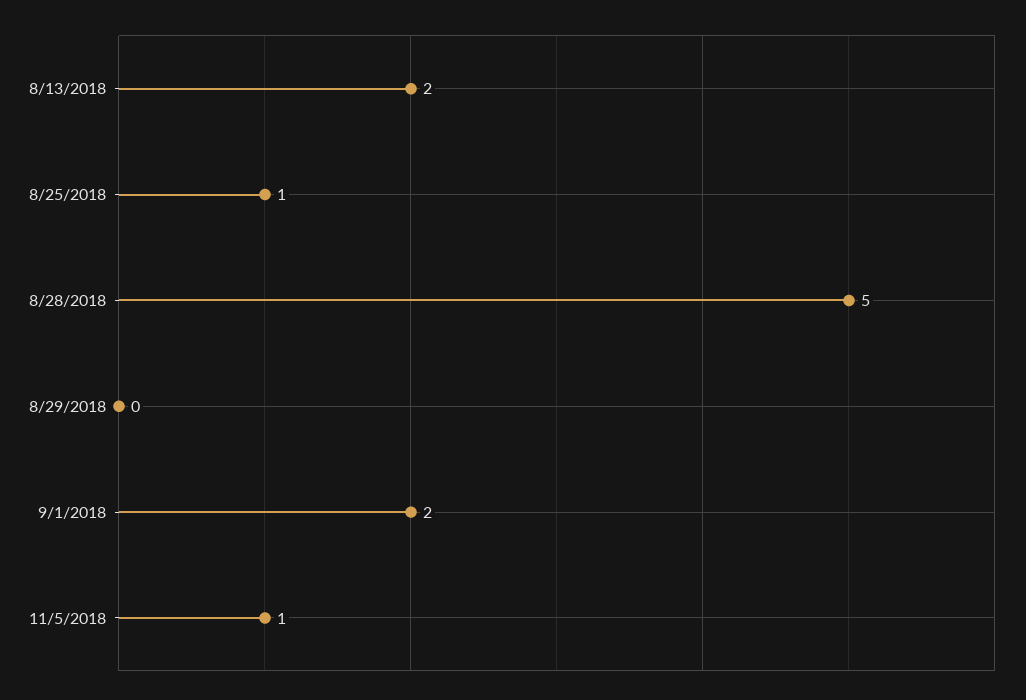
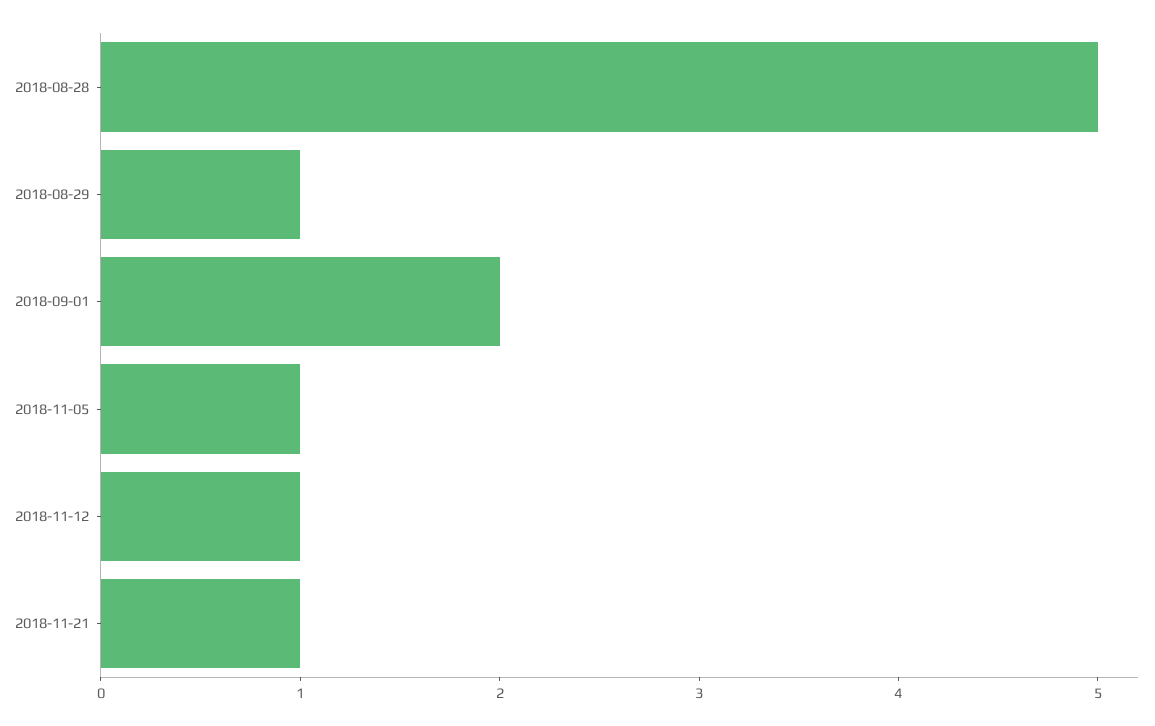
8/13/2018: 2 -> none
8/25/2018: 1 -> none
8/29/2018: 0 -> 1
2018-11-12: none -> 1
2018-11-21: none -> 1

